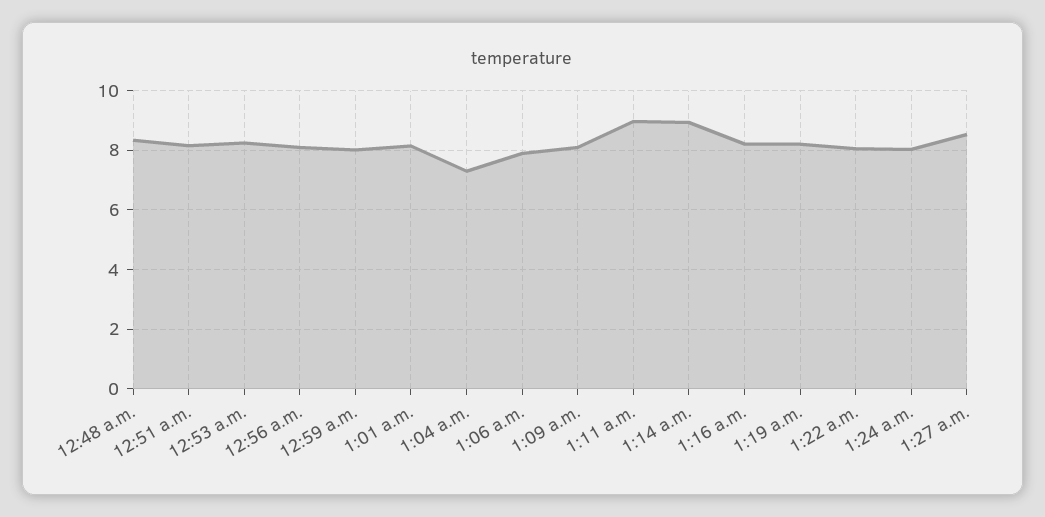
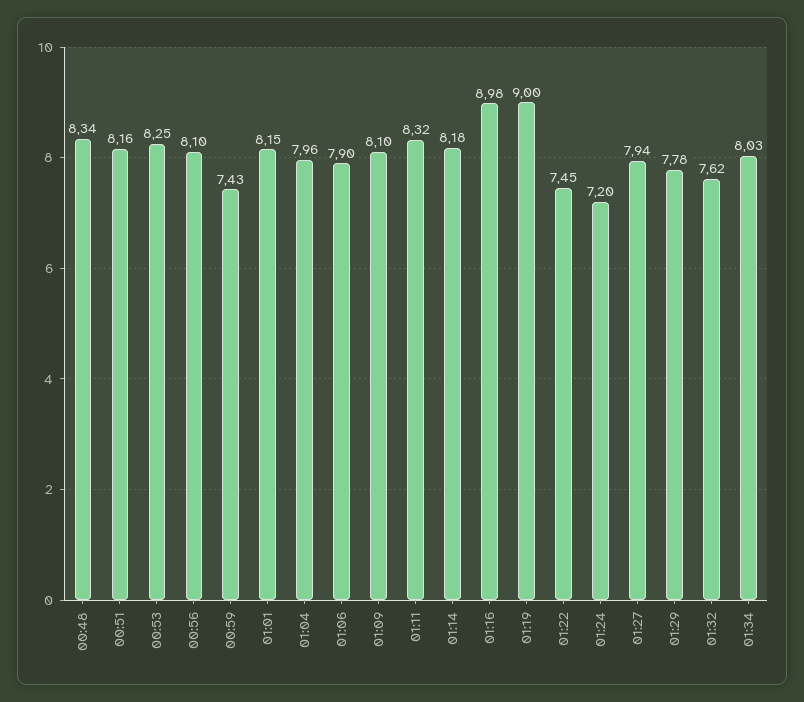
12:59 a.m.: 8 -> 7.43
1:04 a.m.: 7.25 -> 7.96
1:11 a.m.: 9 -> 8.32
1:14 a.m.: 9 -> 8.18
1:16 a.m.: 8.25 -> 8.98
1:19 a.m.: 8.25 -> 9
1:22 a.m.: 8 -> 7.45
1:24 a.m.: 8 -> 7.2
1:27 a.m.: 8.5 -> 7.94
01:29: none -> 7.78
01:32: none -> 7.62
01:34: none -> 8.03

